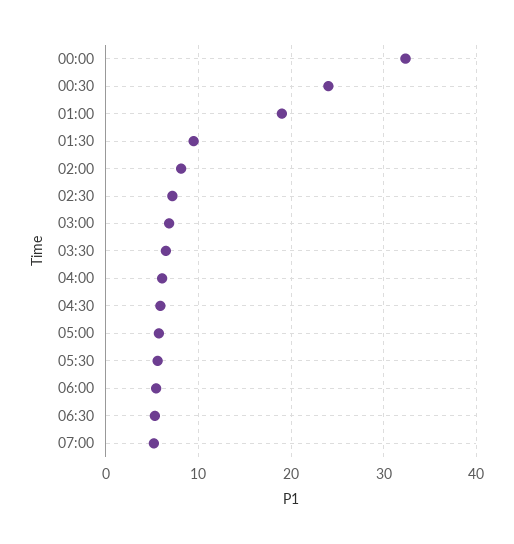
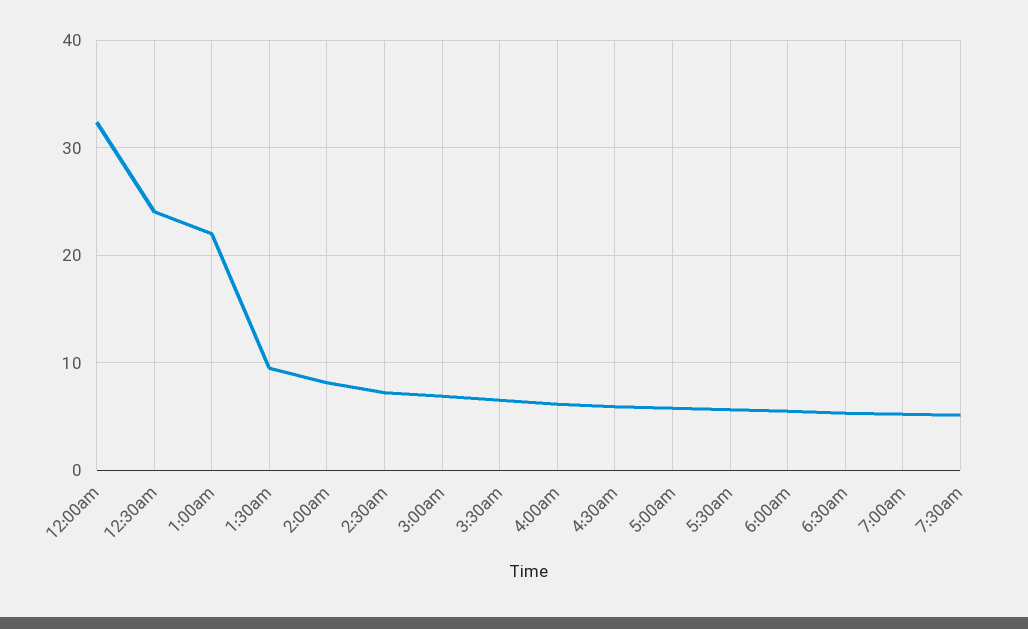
01:00: 19 -> 22
7:30am: none -> 5

